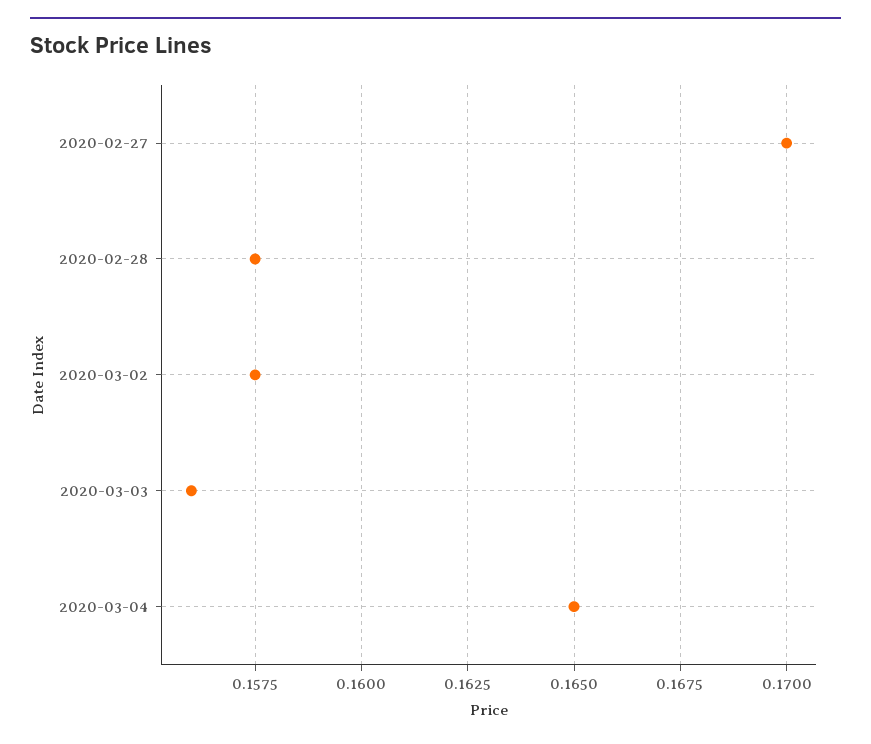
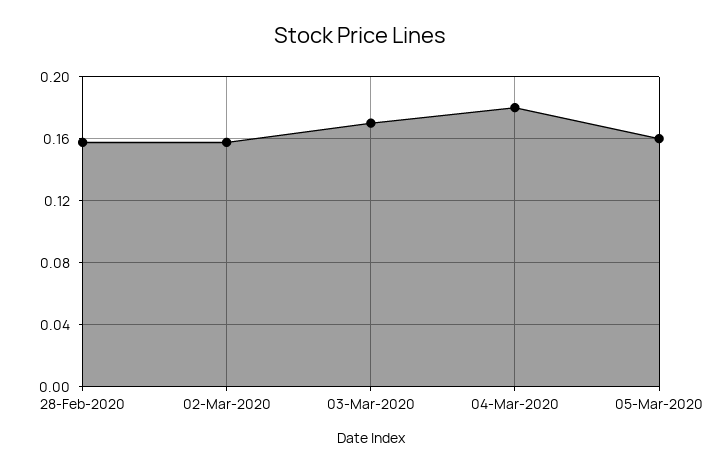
2020-02-27: 0.17 -> none
2020-03-03: 0.156 -> 0.17
2020-03-04: 0.165 -> 0.18
05-Mar-2020: none -> 0.16

